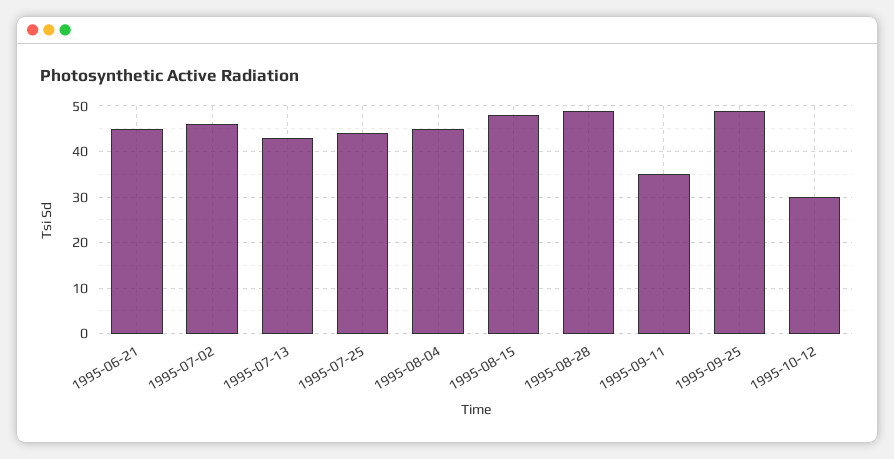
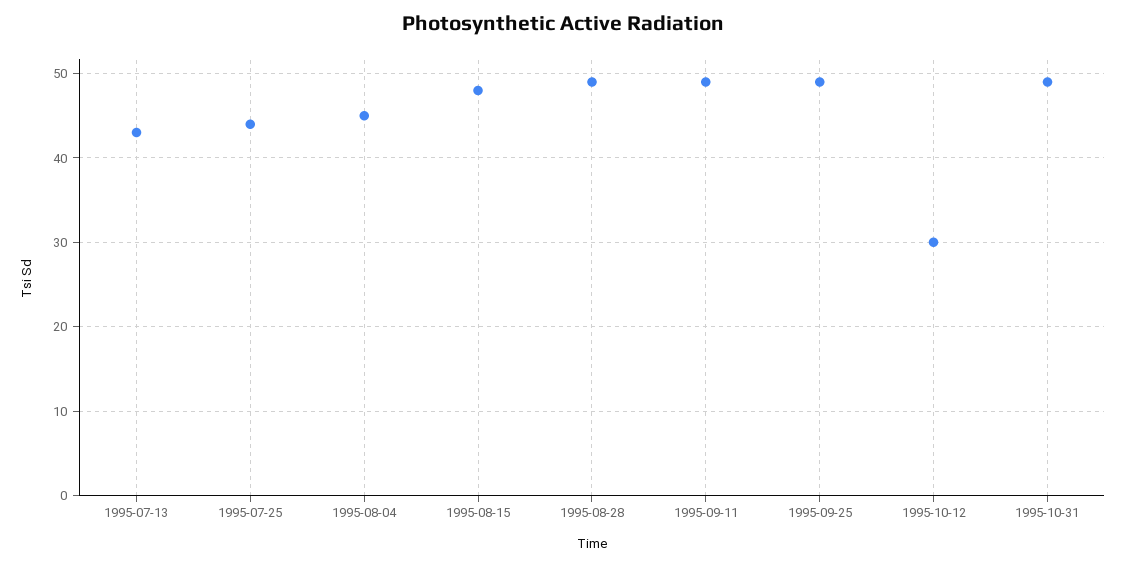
1995-06-21: 45 -> none
1995-07-02: 45 -> none
1995-09-11: 35 -> 49
1995-10-31: none -> 49

